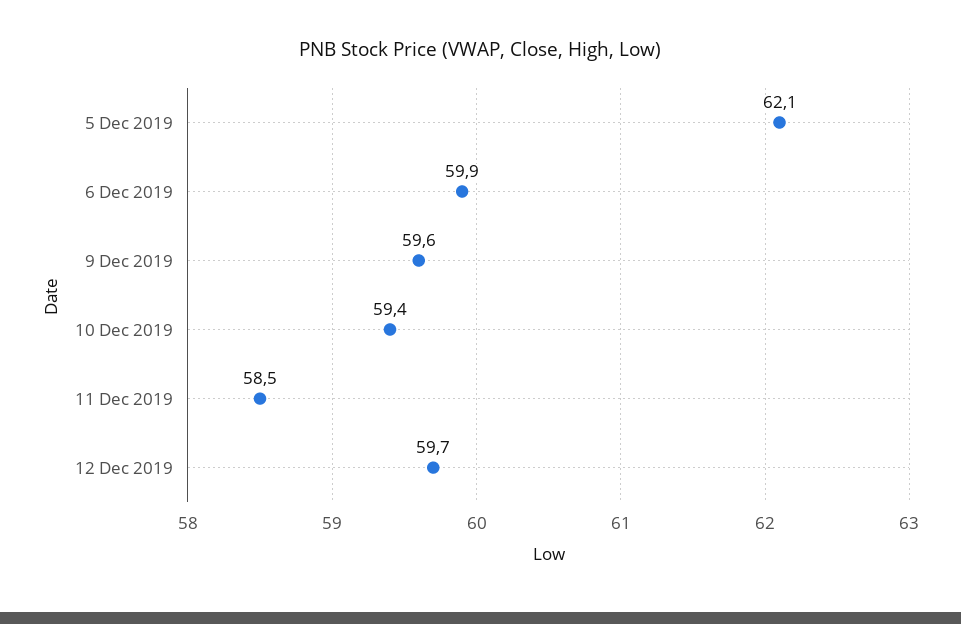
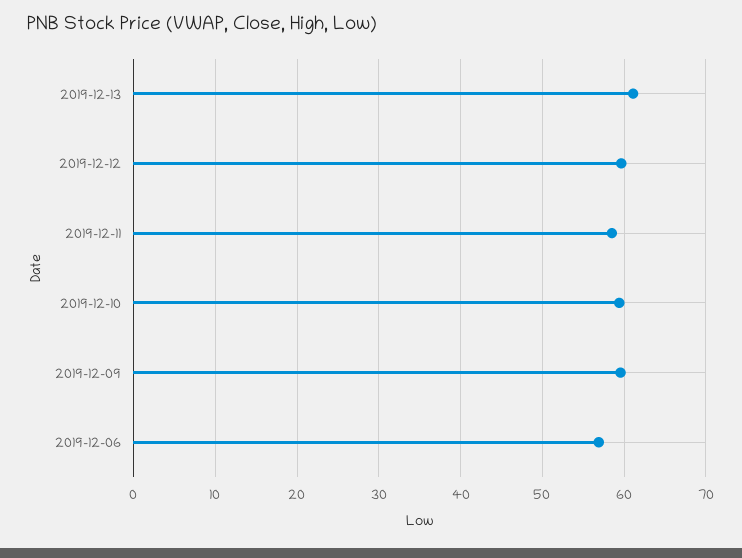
5 Dec 2019: 62.1 -> none
6 Dec 2019: 59.9 -> 57
2019-12-13: none -> 61

